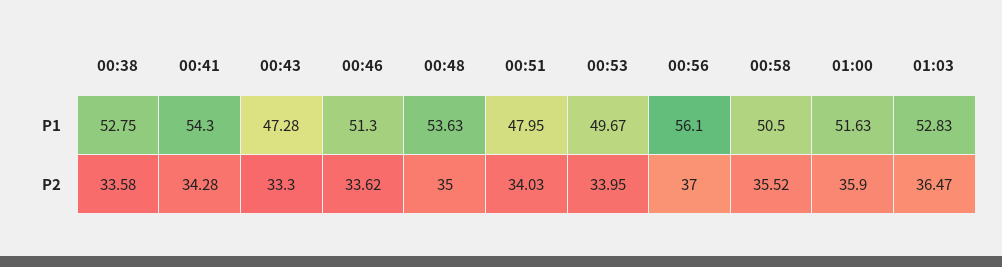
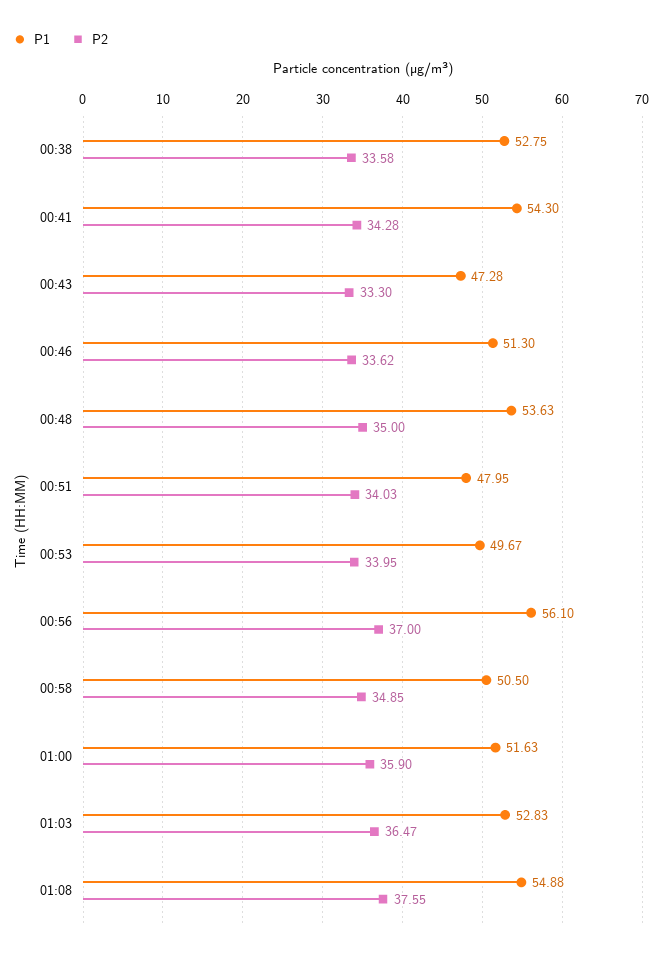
P2, 00:58: 35.52 -> 34.85
P1, 01:08: none -> 54.88
P2, 01:08: none -> 37.55

